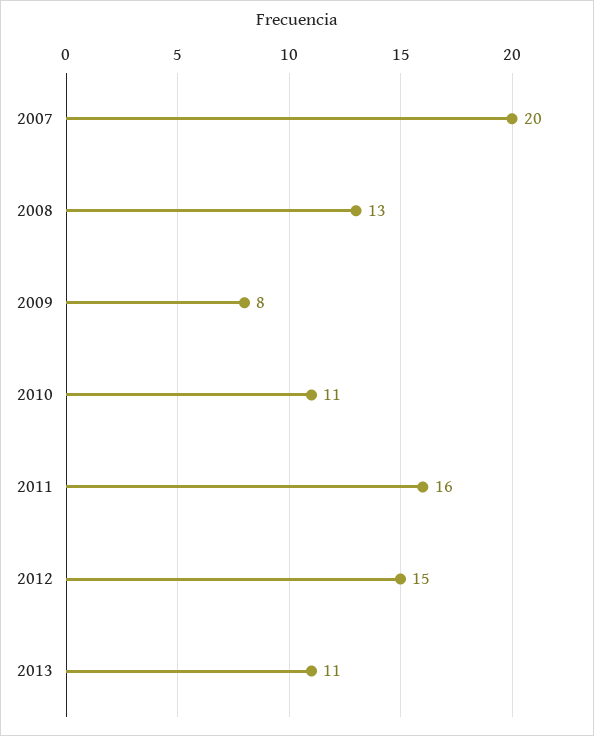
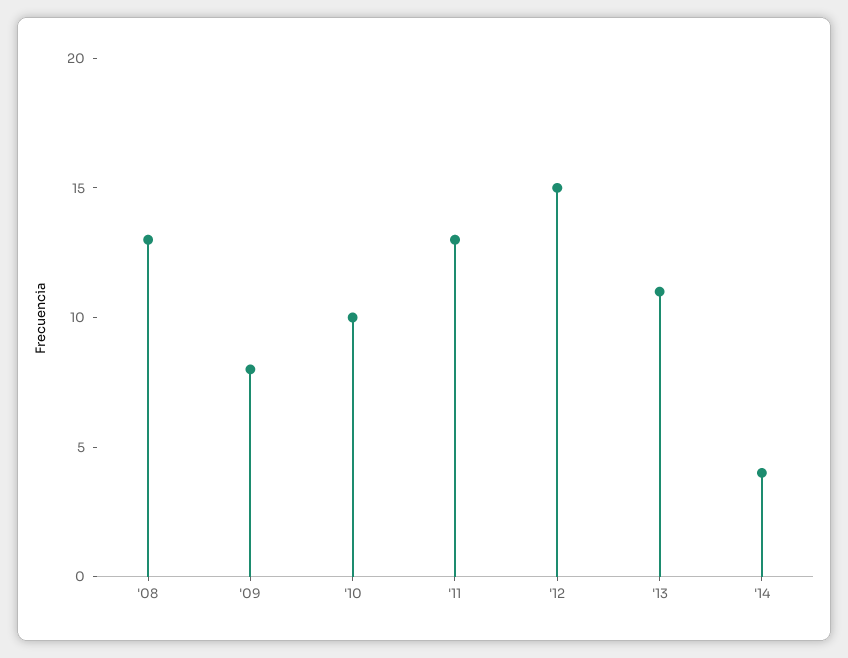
2007: 20 -> none
2010: 11 -> 10
2011: 16 -> 13
'14: none -> 4

